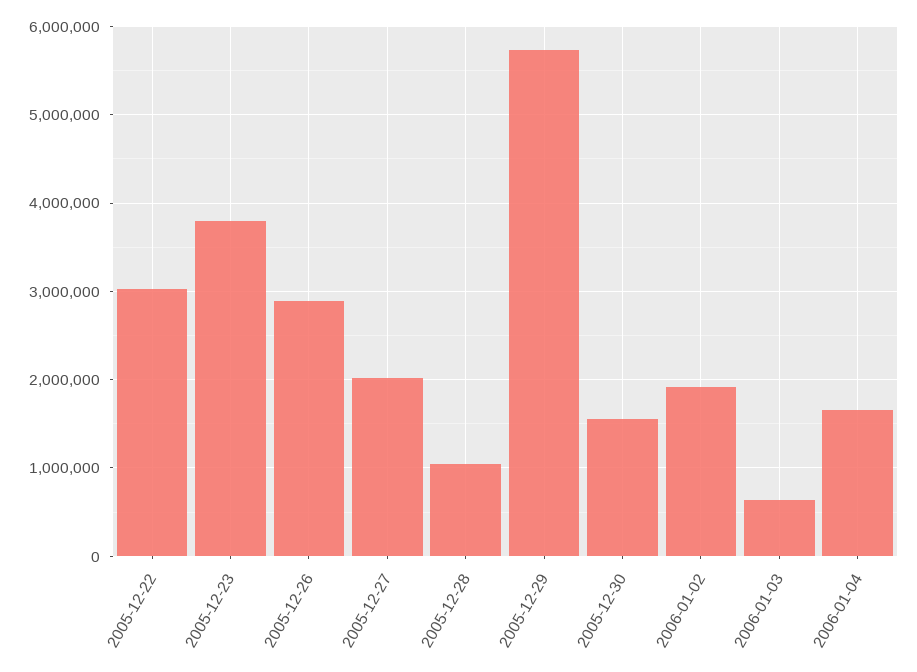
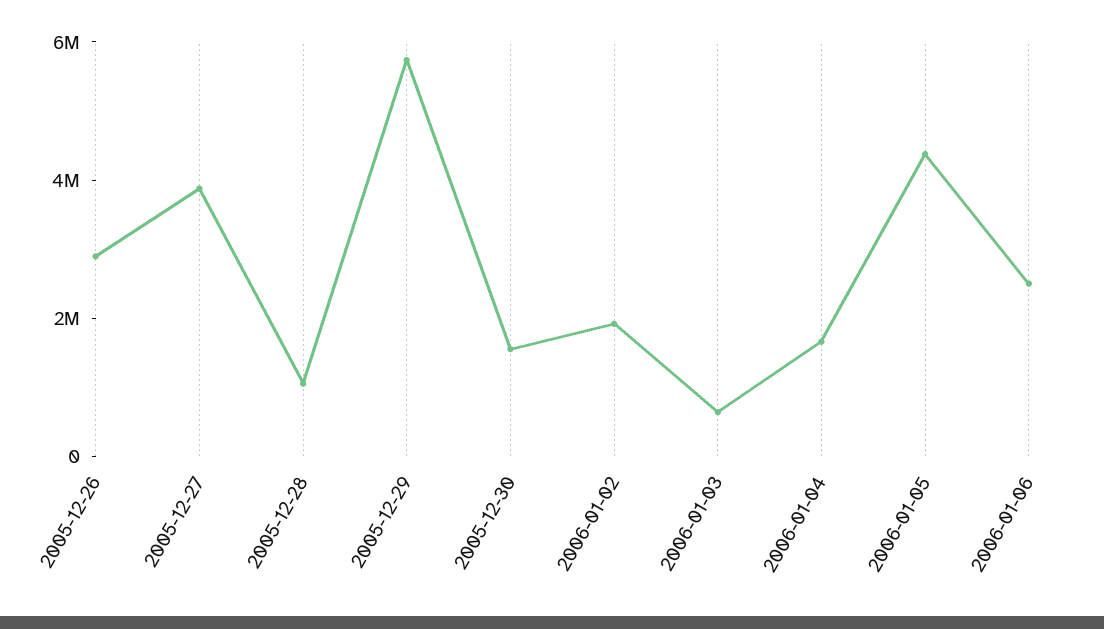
2005-12-22: 3000000 -> none
2005-12-23: 3800000 -> none
2005-12-27: 2000000 -> 4000000
2006-01-05: none -> 4500000
2006-01-06: none -> 2500000

